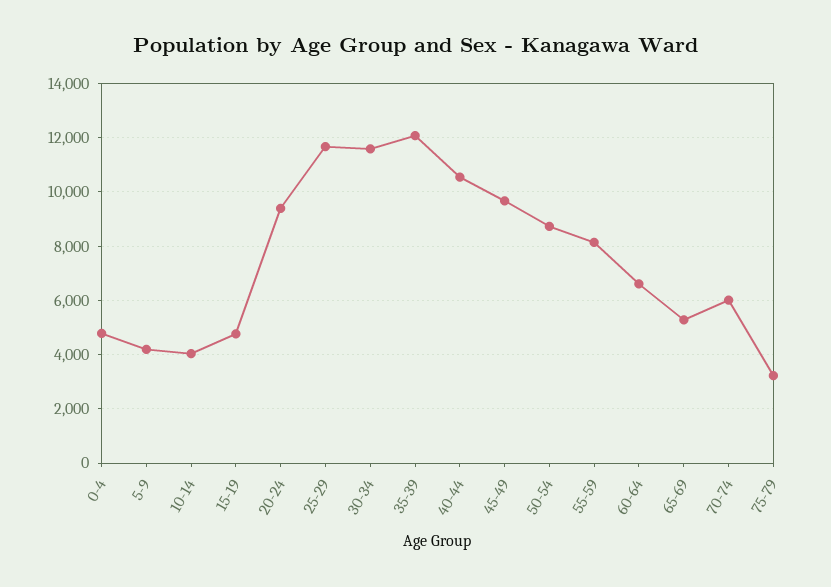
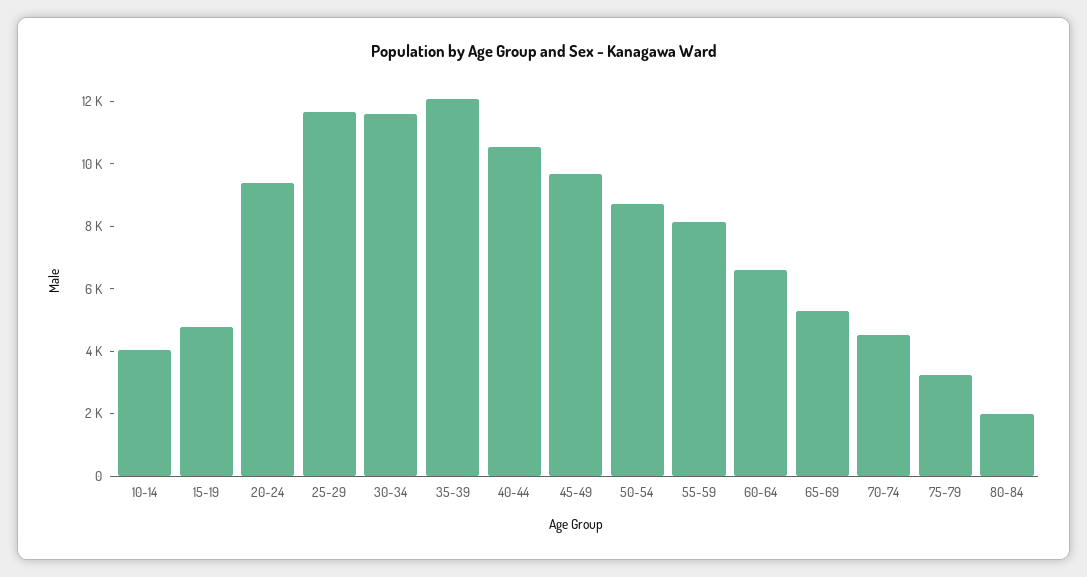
0-4: 4750 -> none
5-9: 4250 -> none
70-74: 6000 -> 4500
80-84: none -> 2000

